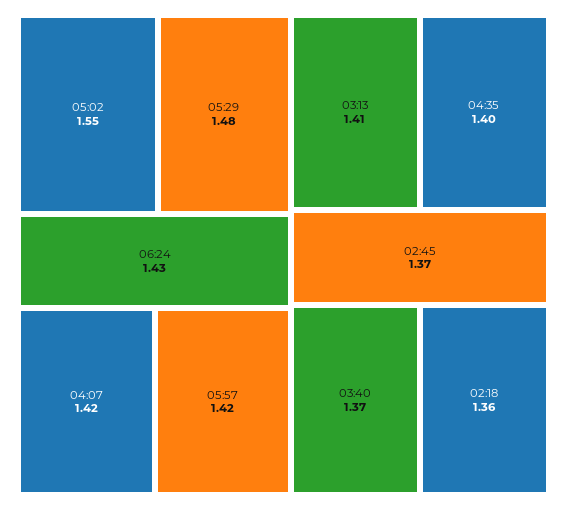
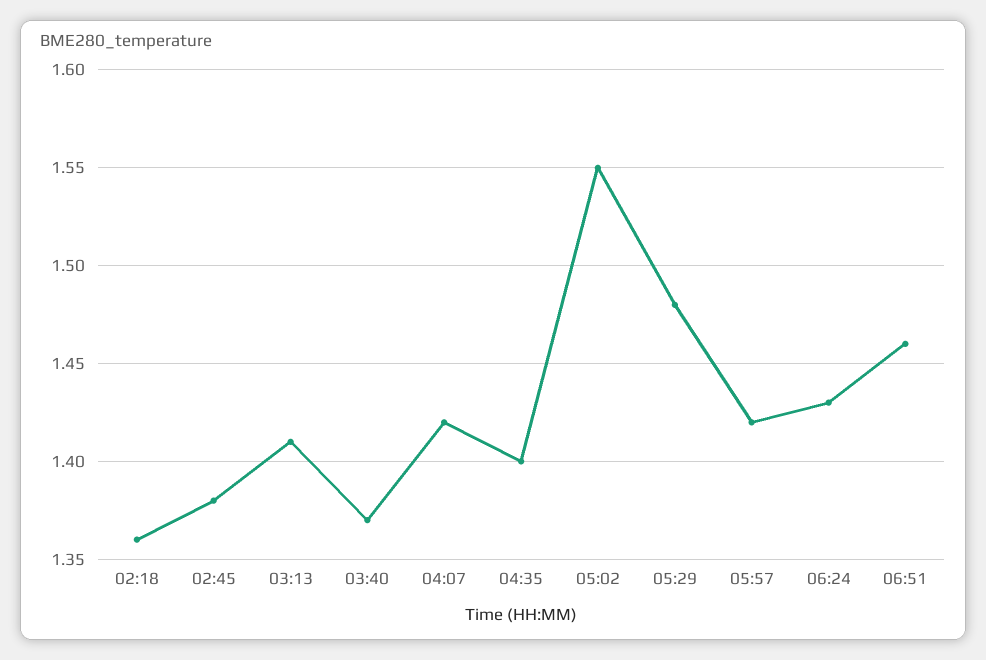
02:45: 1.37 -> 1.38
06:51: none -> 1.46

